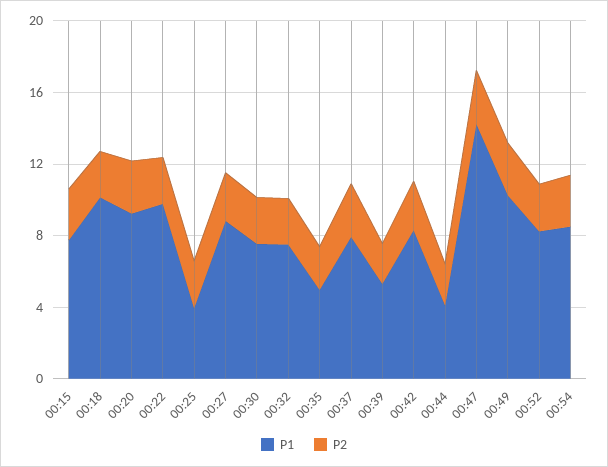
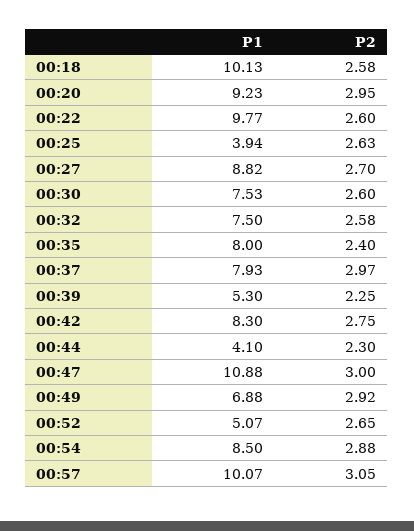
P1, 00:15: 8 -> none
P2, 00:15: 3 -> none
P1, 00:35: 5 -> 8
P1, 00:47: 14 -> 10.88
P1, 00:49: 10 -> 6.88
P1, 00:52: 8 -> 5.07
P1, 00:57: none -> 10.07
P2, 00:57: none -> 3.05

